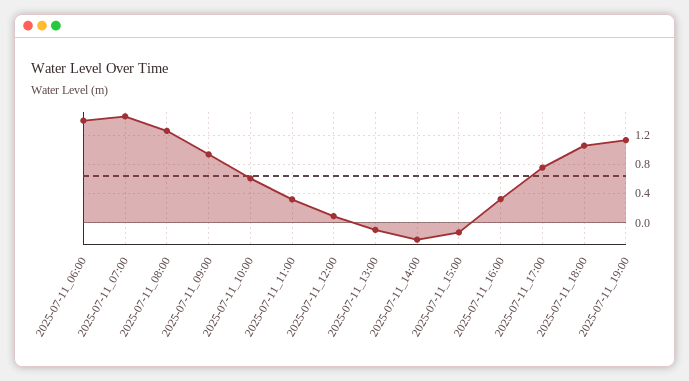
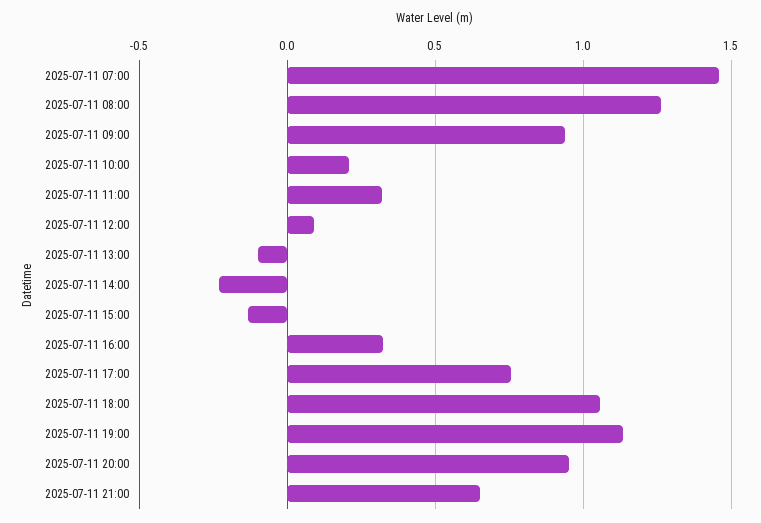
2025-07-11_06:00: 1.4 -> none
2025-07-11_10:00: 0.6 -> 0.2
2025-07-11 20:00: none -> 0.95
2025-07-11 21:00: none -> 0.65

